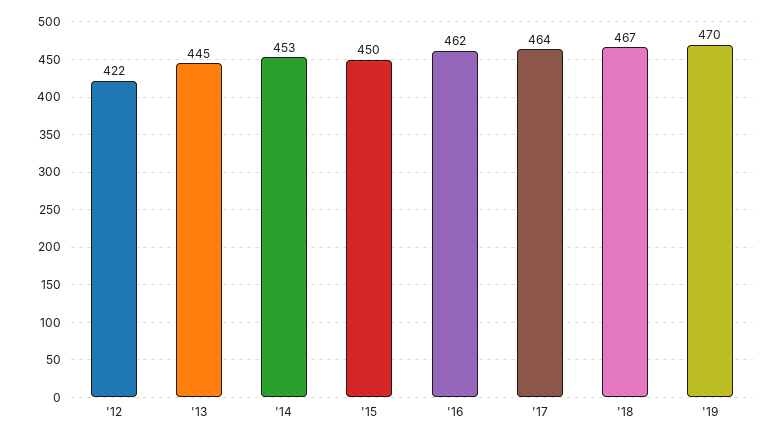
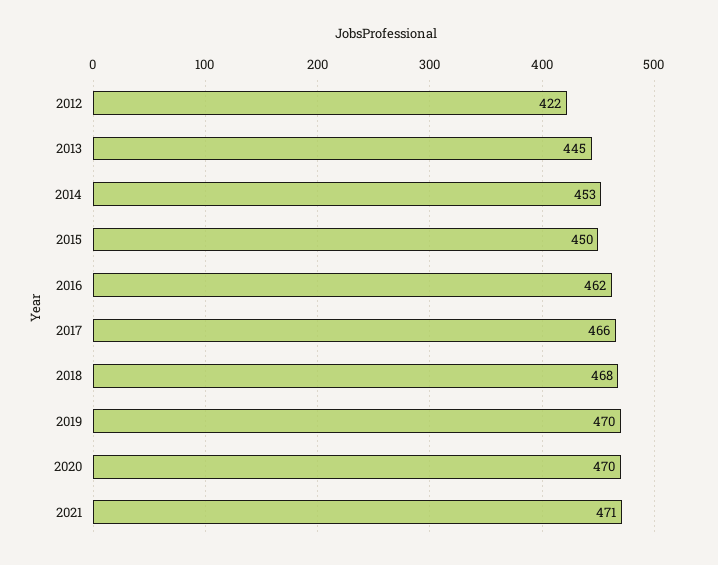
'17: 464 -> 466
'18: 467 -> 468
2020: none -> 470
2021: none -> 471

